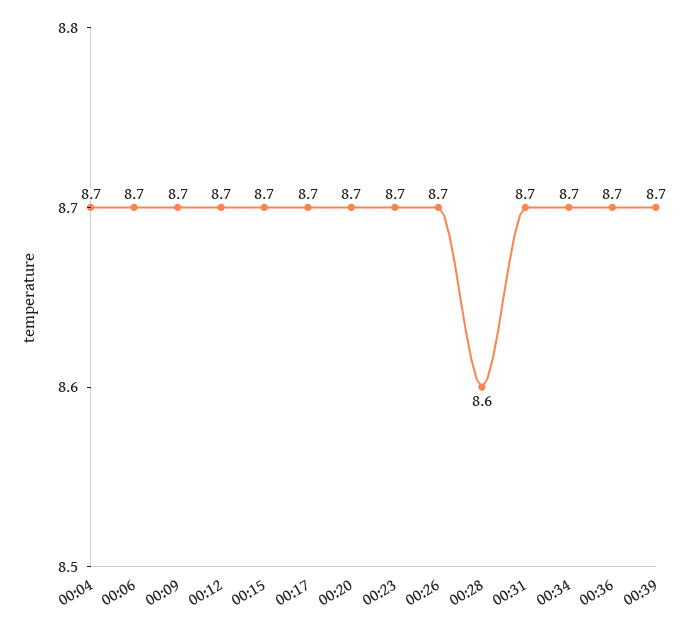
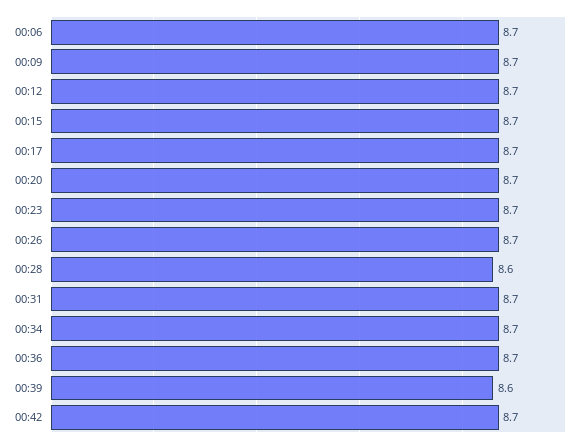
00:04: 8.7 -> none
00:39: 8.7 -> 8.6
00:42: none -> 8.7

